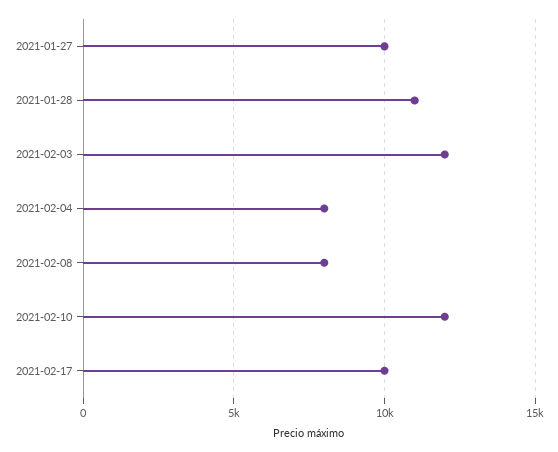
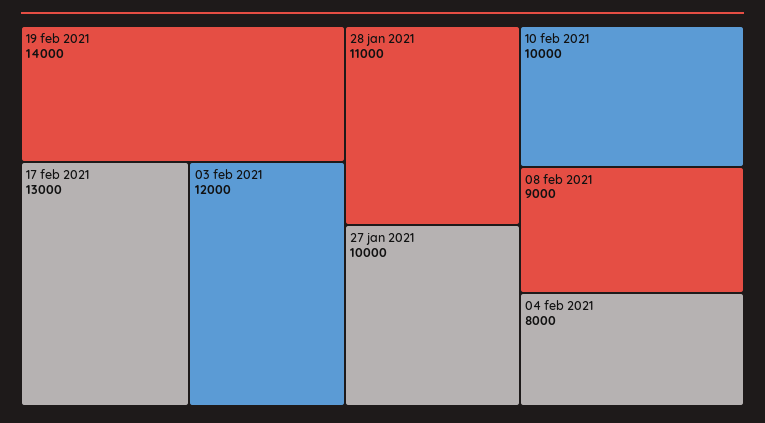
2021-02-08: 8000 -> 9000
2021-02-10: 12000 -> 10000
2021-02-17: 10000 -> 13000
19 feb 2021: none -> 14000

